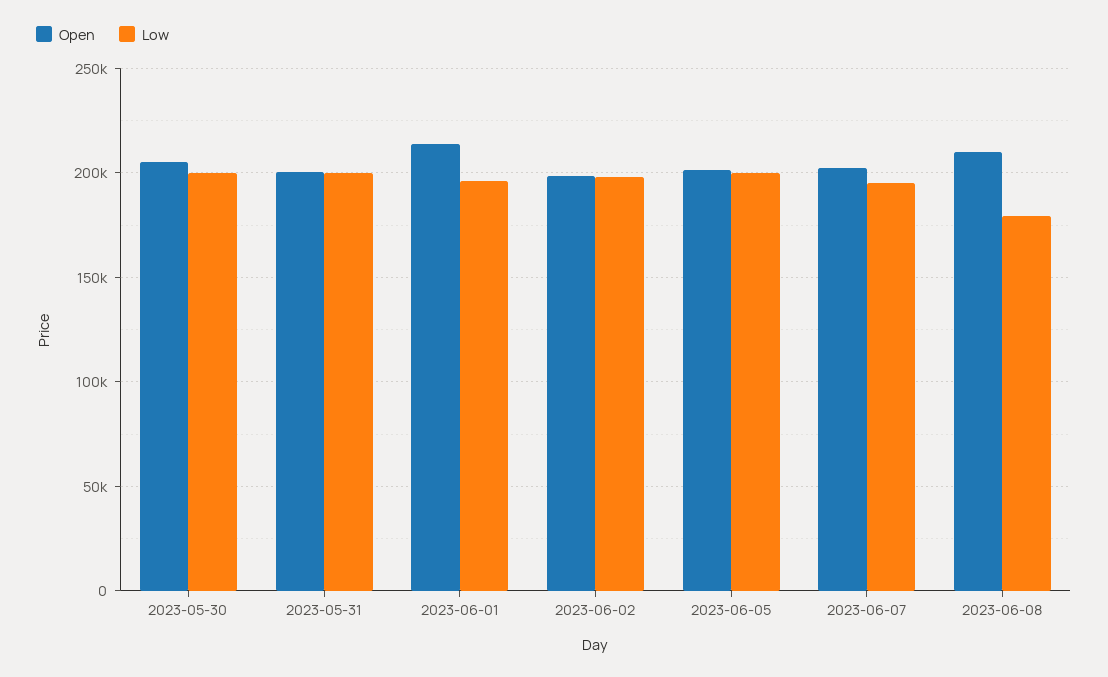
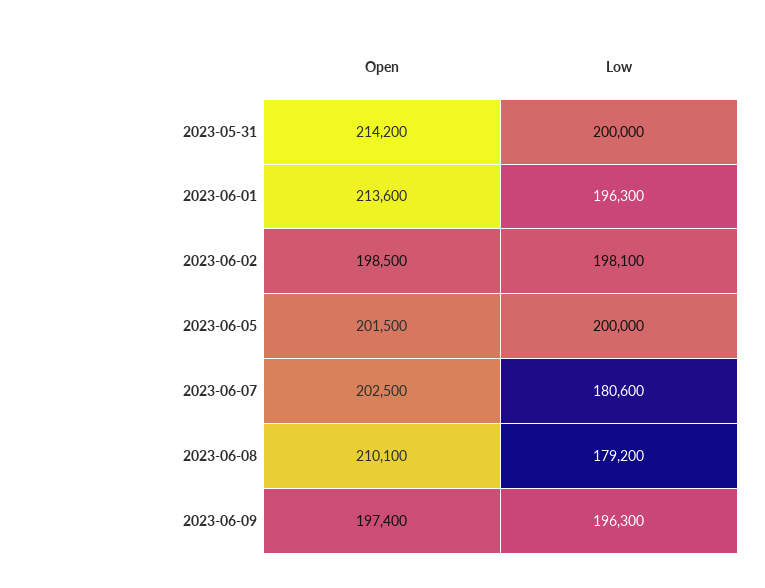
Open, 2023-05-30: 205000 -> none
Low, 2023-05-30: 200000 -> none
Open, 2023-05-31: 200000 -> 214200
Low, 2023-06-07: 195000 -> 180600
Open, 2023-06-09: none -> 197400
Low, 2023-06-09: none -> 196300

